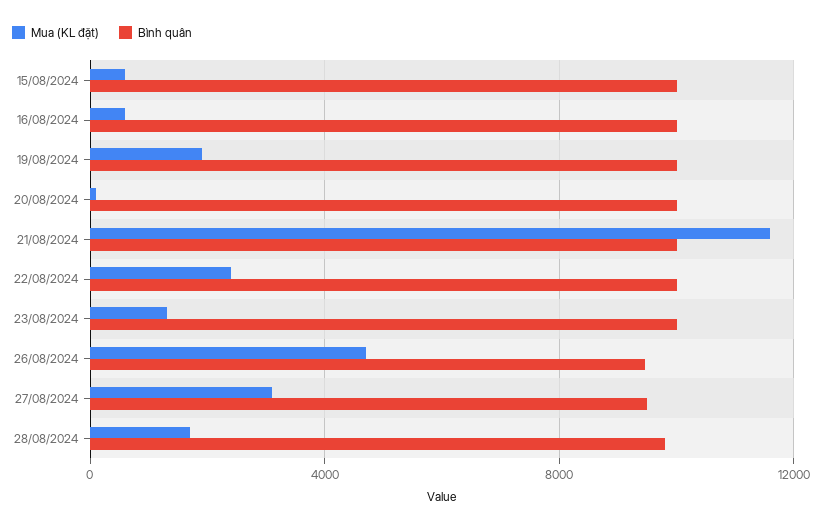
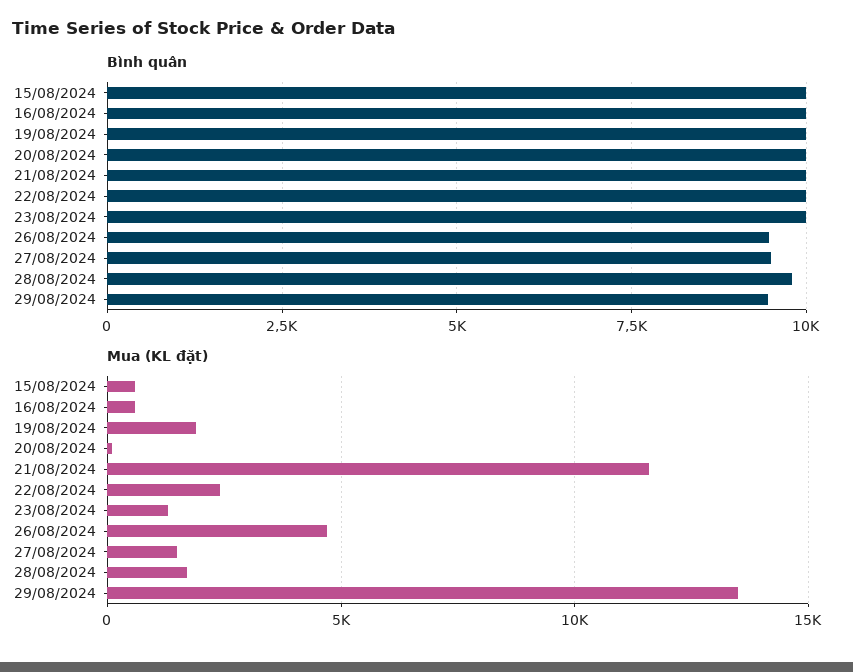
Mua (KL đặt), 27/08/2024: 3000 -> 1500
Bình quân, 29/08/2024: none -> 9500
Mua (KL đặt), 29/08/2024: none -> 13500

